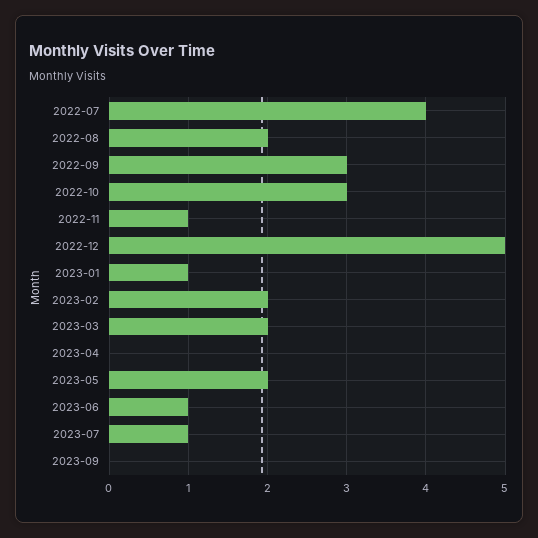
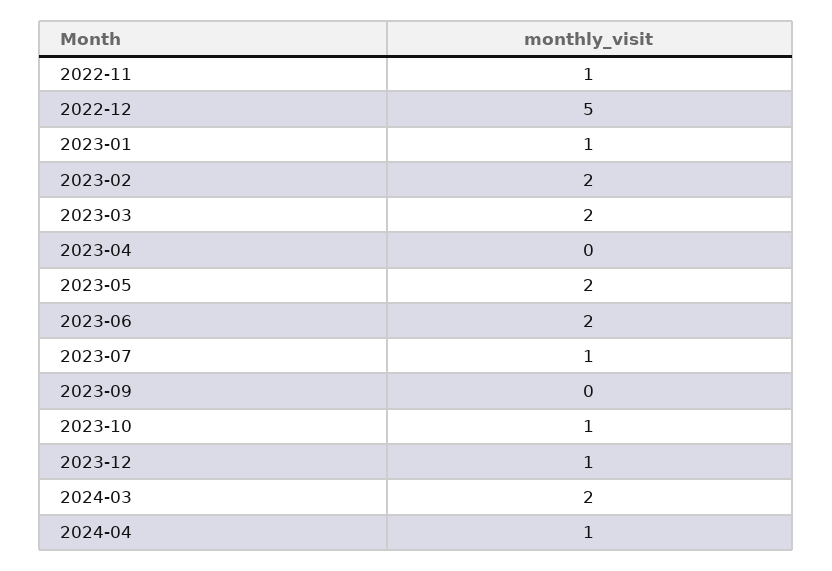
2022-07: 4 -> none
2022-08: 2 -> none
2022-09: 3 -> none
2022-10: 3 -> none
2023-06: 1 -> 2
2023-10: none -> 1
2023-12: none -> 1
2024-03: none -> 2
2024-04: none -> 1

